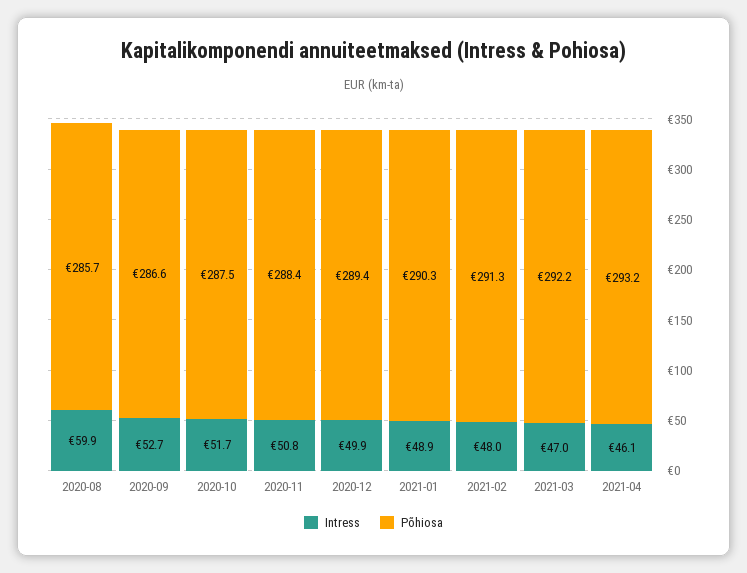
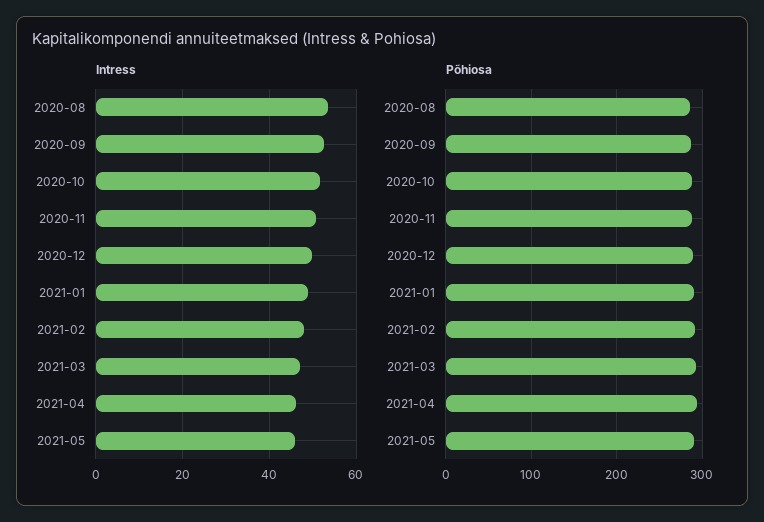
Intress, 2020-08: 59.9 -> 54
Intress, 2021-05: none -> 46
Põhiosa, 2021-05: none -> 290

